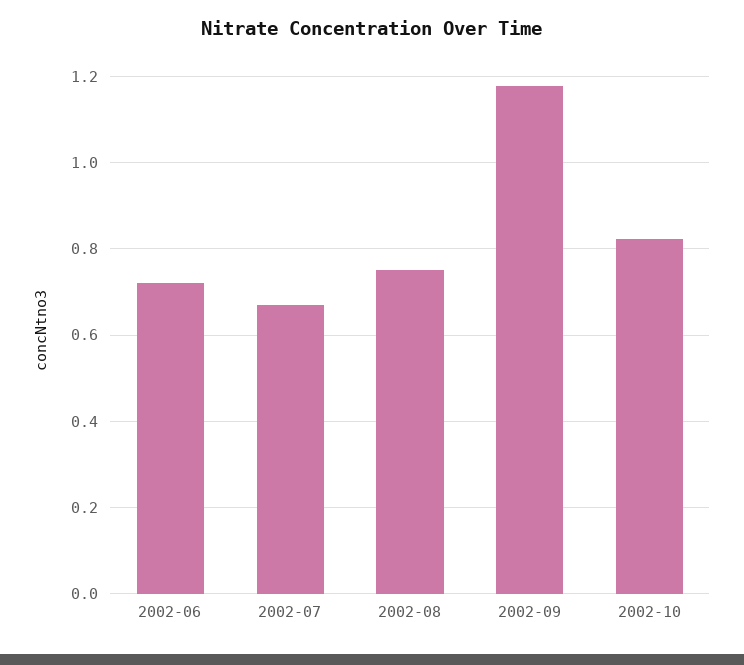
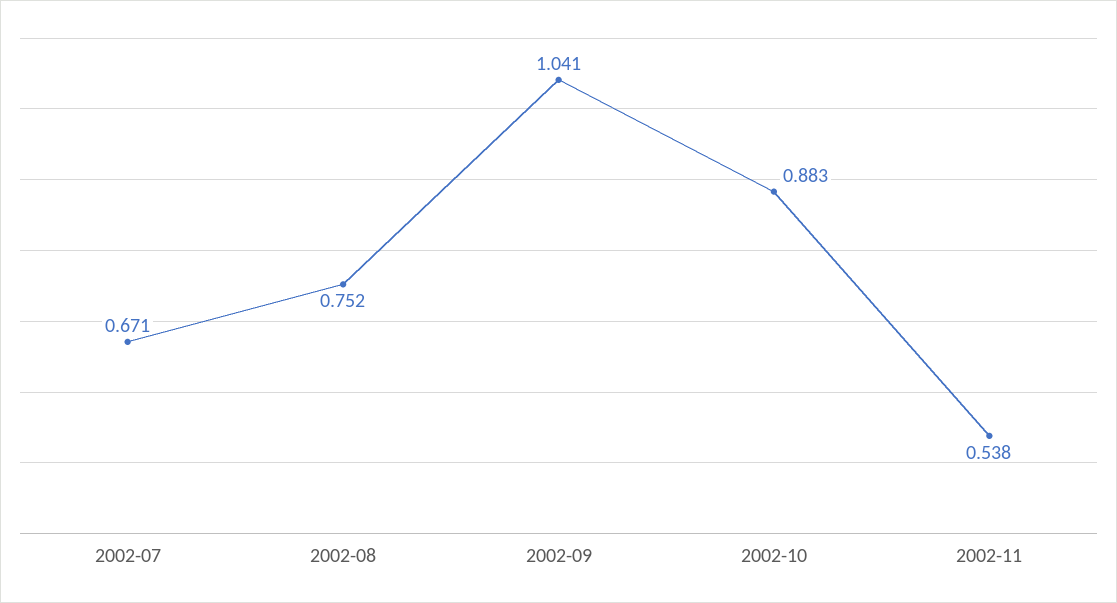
2002-06: 0.72 -> none
2002-09: 1.18 -> 1.041
2002-10: 0.82 -> 0.883
2002-11: none -> 0.538

